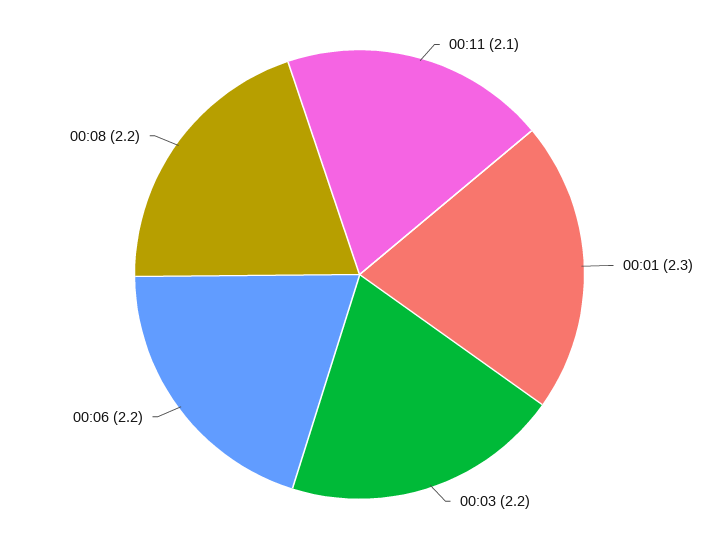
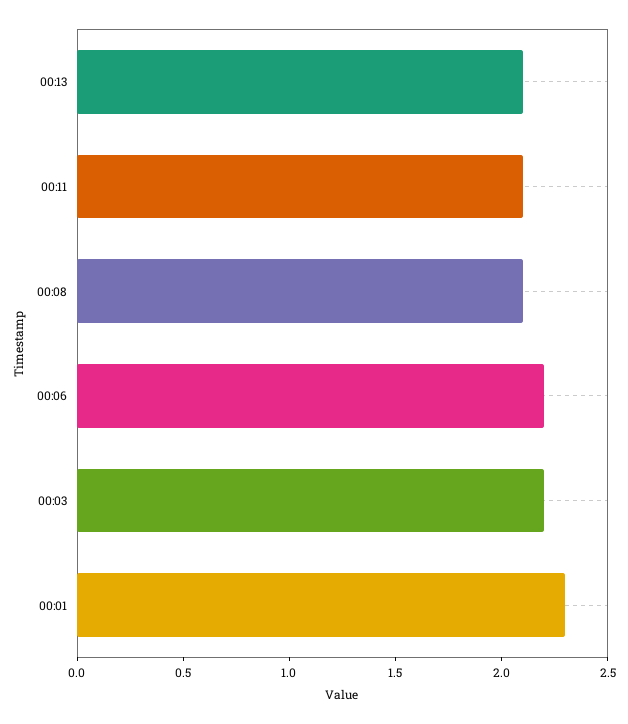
00:08: 2.2 -> 2.1
00:13: none -> 2.1

